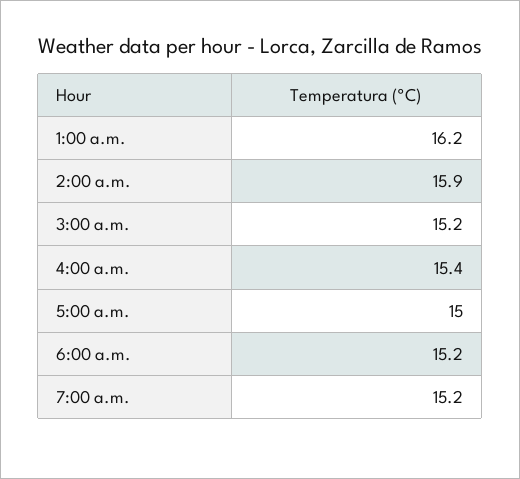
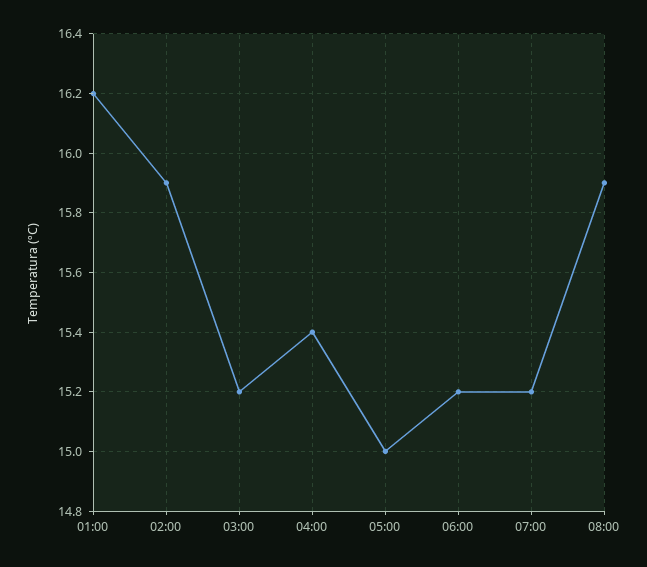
08:00: none -> 15.9

